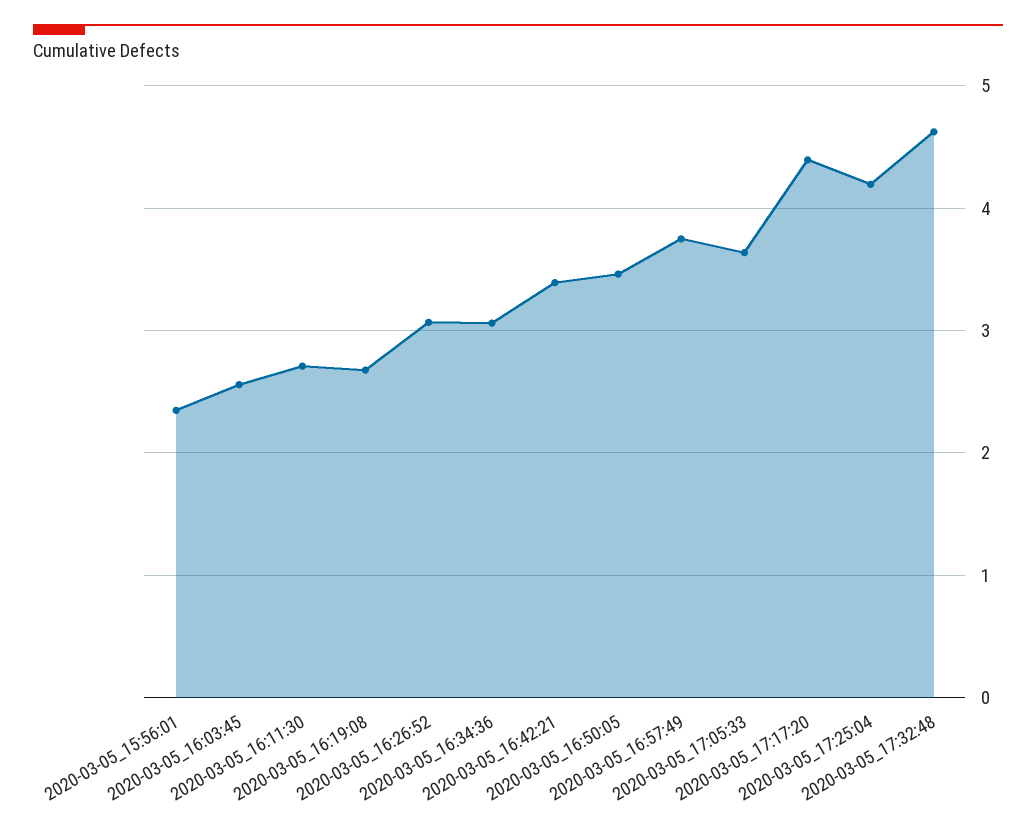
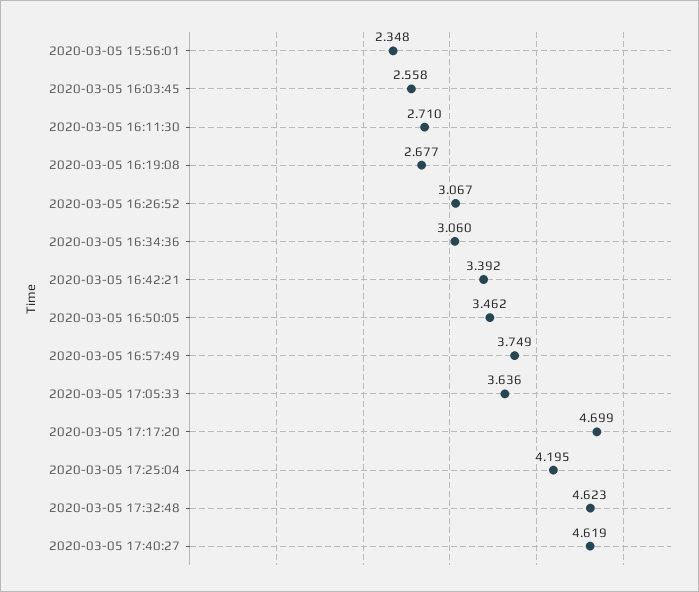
2020-03-05_17:17:20: 4.4 -> 4.699
2020-03-05 17:40:27: none -> 4.619

